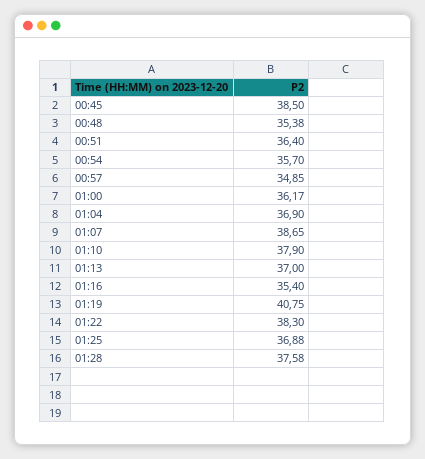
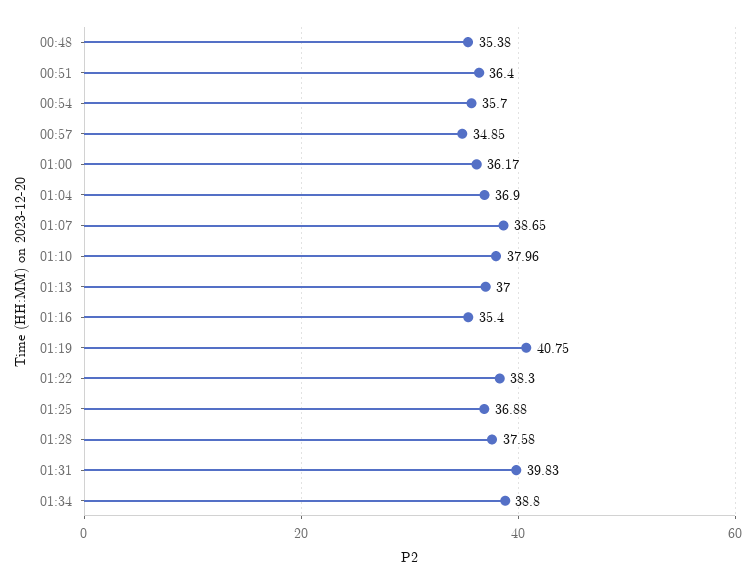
00:45: 38.5 -> none
01:10: 37.9 -> 37.96
01:31: none -> 39.83
01:34: none -> 38.8

